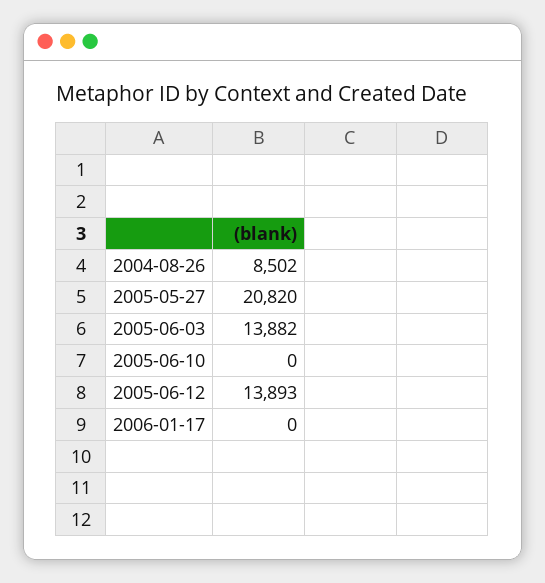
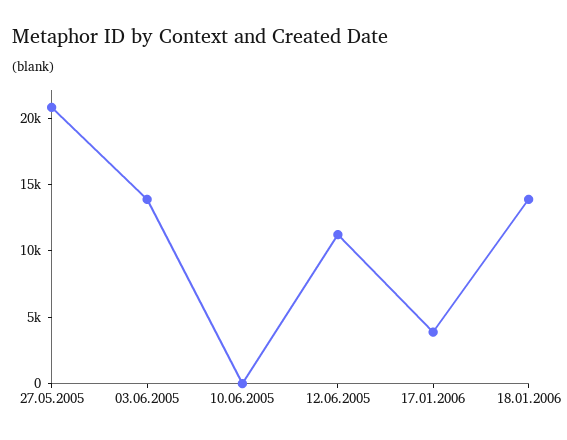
2004-08-26: 8502 -> none
2005-06-12: 13893 -> 11000
2006-01-17: 0 -> 4000
18.01.2006: none -> 14000

